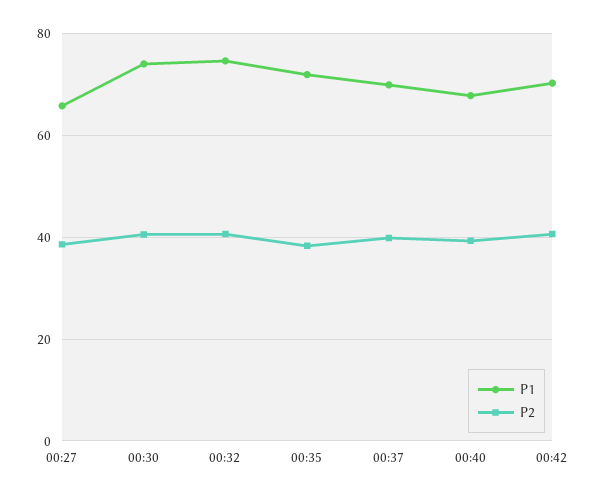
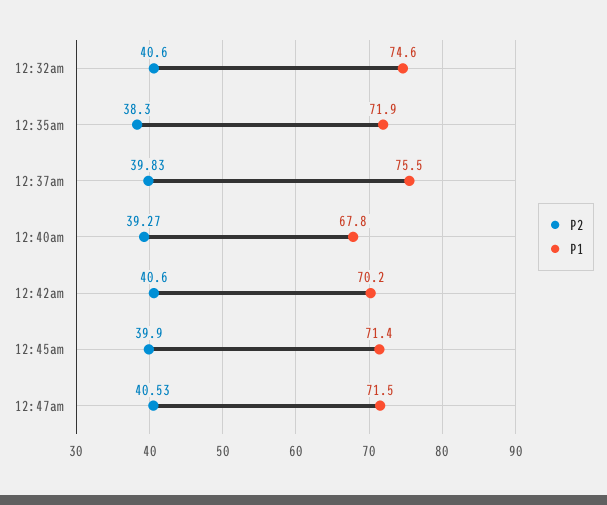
P1, 00:27: 66 -> none
P2, 00:27: 38 -> none
P1, 00:30: 74 -> none
P2, 00:30: 40 -> none
P1, 00:37: 70 -> 75.5
P2, 12:45am: none -> 39.9
P1, 12:45am: none -> 71.4
P2, 12:47am: none -> 40.53
P1, 12:47am: none -> 71.5

